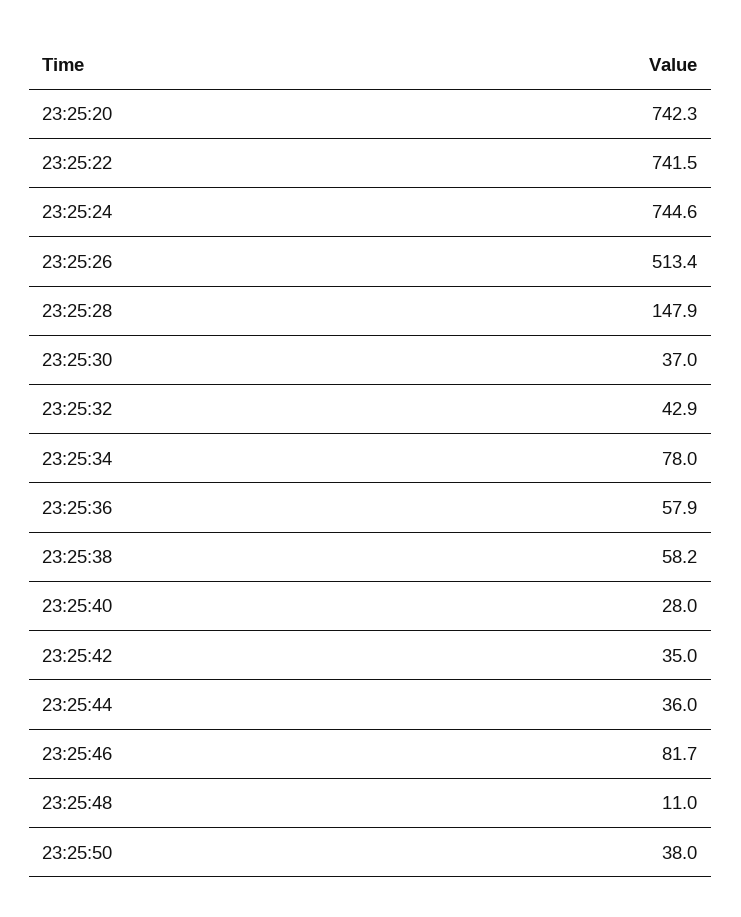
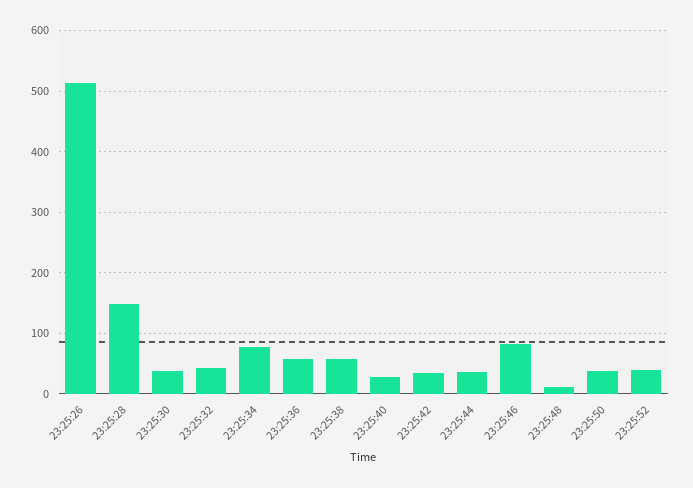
23:25:20: 742.3 -> none
23:25:22: 741.5 -> none
23:25:24: 744.6 -> none
23:25:52: none -> 40

